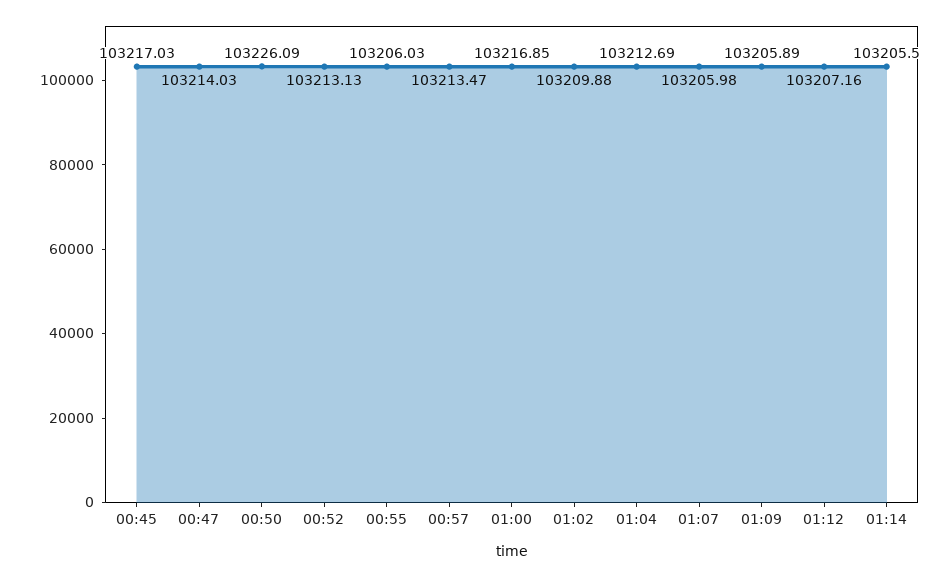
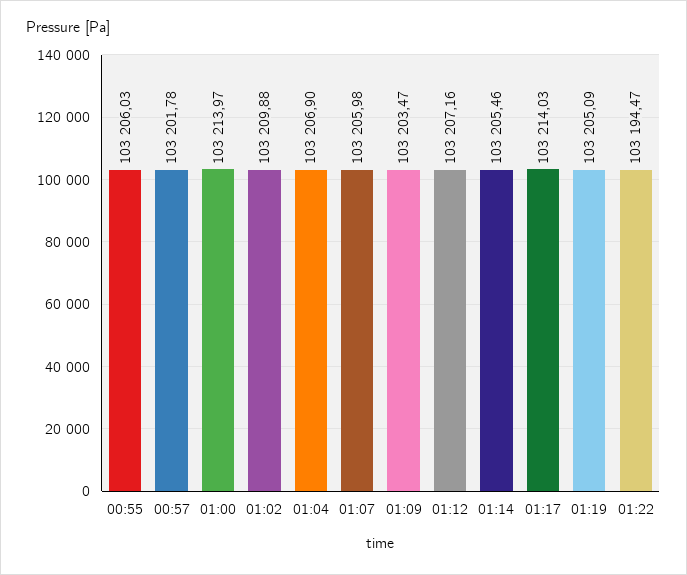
00:45: 103217.03 -> none
00:47: 103214.03 -> none
00:50: 103226.09 -> none
00:52: 103213.13 -> none
00:57: 103213.47 -> 103201.78
01:00: 103216.85 -> 103213.97
01:04: 103212.69 -> 103206.9
01:09: 103205.89 -> 103203.47
01:14: 103205.5 -> 103205.46
01:17: none -> 103214.03
01:19: none -> 103205.09
01:22: none -> 103194.47

